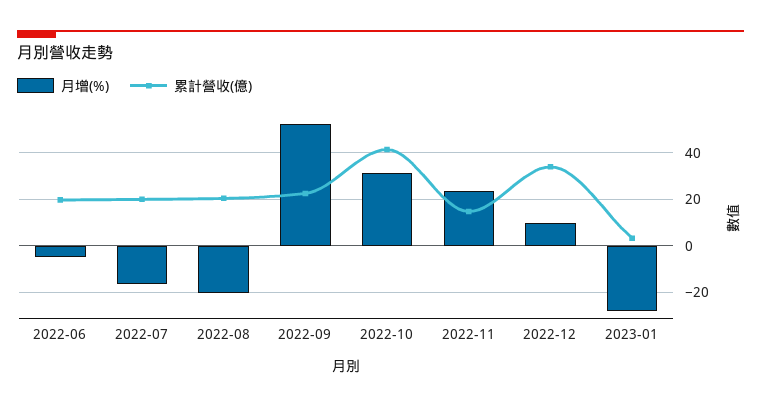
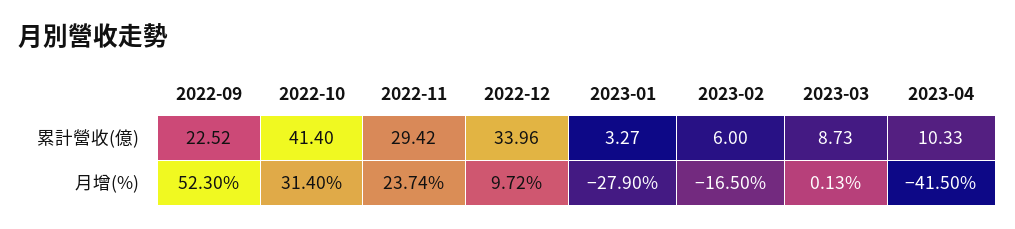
月增(%), 2022-06: -5 -> none
累計營收(億), 2022-06: 20 -> none
月增(%), 2022-07: -15 -> none
累計營收(億), 2022-07: 20 -> none
月增(%), 2022-08: -20 -> none
累計營收(億), 2022-08: 20 -> none
累計營收(億), 2022-11: 15 -> 29.42
累計營收(億), 2023-02: none -> 6
累計營收(億), 2023-03: none -> 8.73
累計營收(億), 2023-04: none -> 10.33
月增(%), 2023-02: none -> -16.5
月增(%), 2023-03: none -> 0.13
月增(%), 2023-04: none -> -41.5

